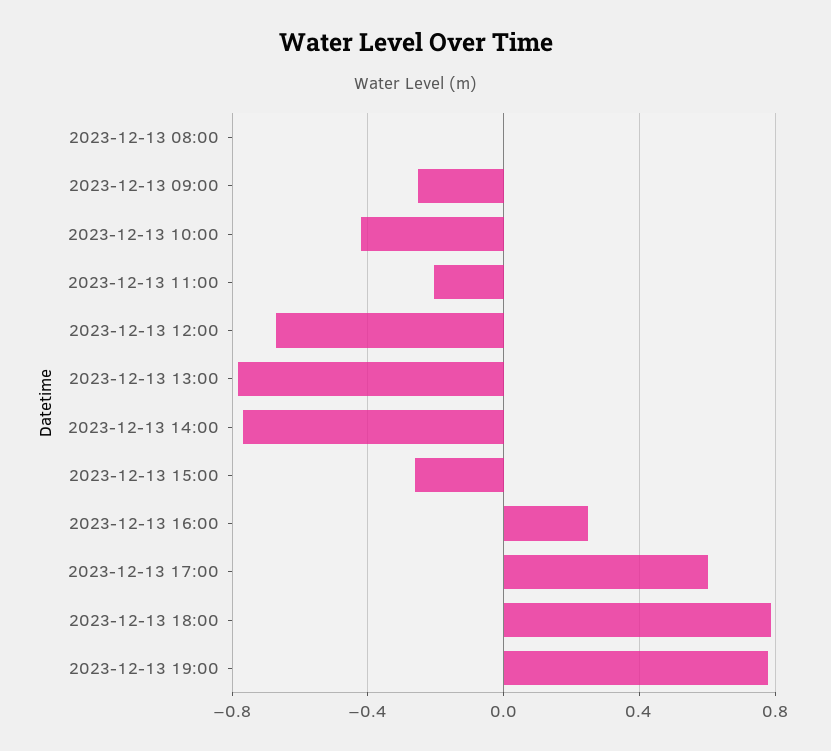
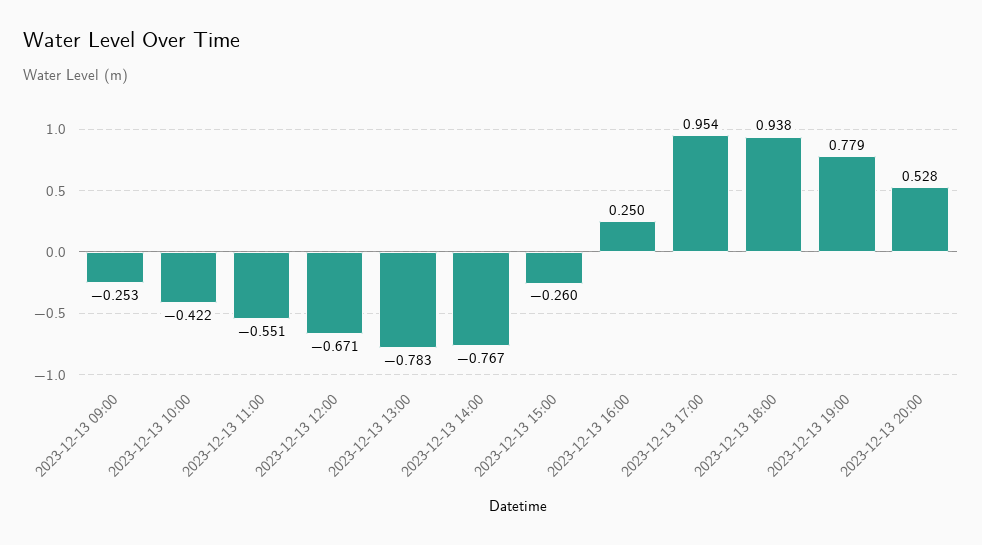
2023-12-13 08:00: 0 -> none
2023-12-13 11:00: -0.2 -> -0.551
2023-12-13 17:00: 0.6 -> 0.954
2023-12-13 18:00: 0.8 -> 0.938
2023-12-13 20:00: none -> 0.528

